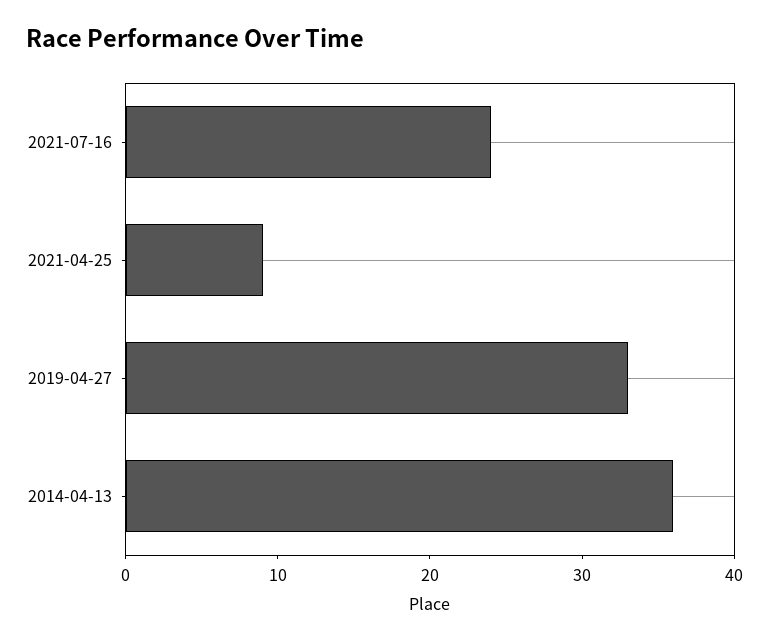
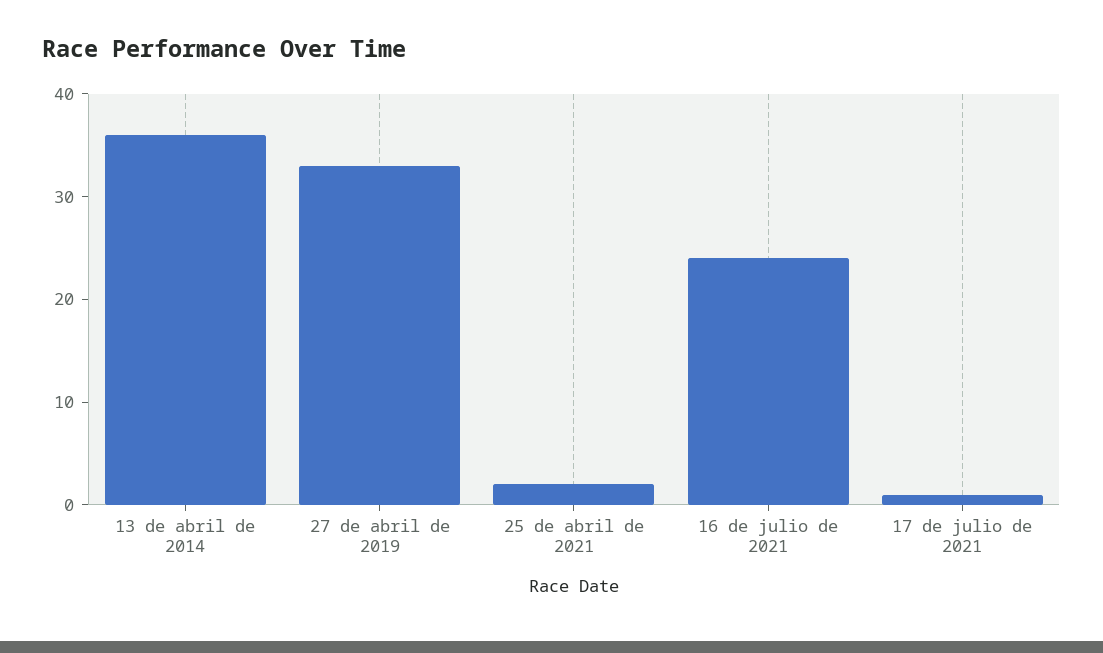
2021-04-25: 9 -> 2
17 de julio de 2021: none -> 1

